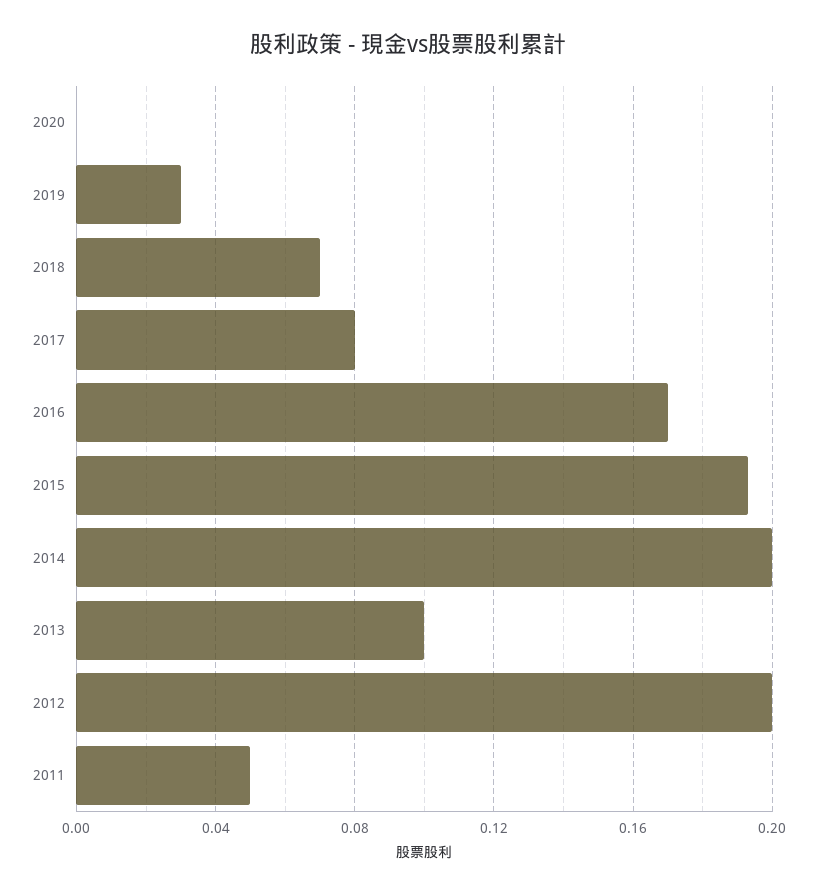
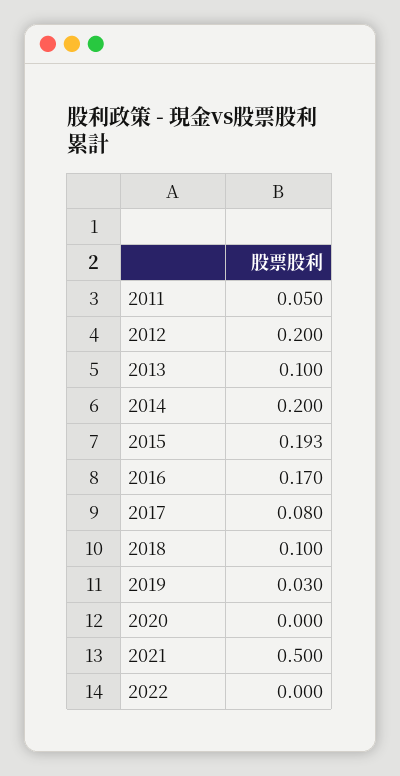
2018: 0.07 -> 0.1
2021: none -> 0.5
2022: none -> 0

